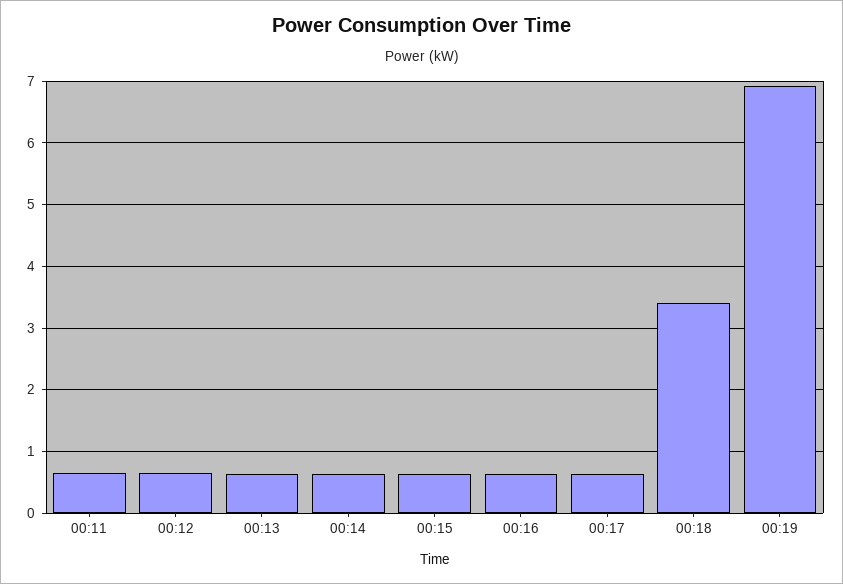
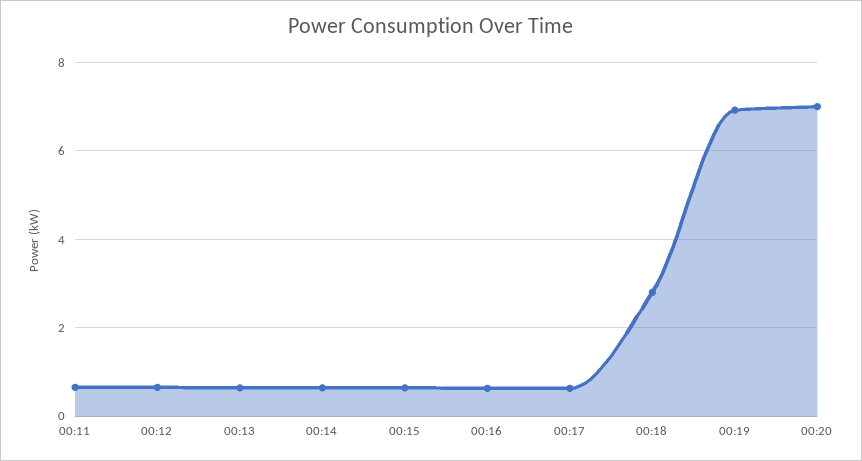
00:18: 3.4 -> 2.8
00:20: none -> 7

